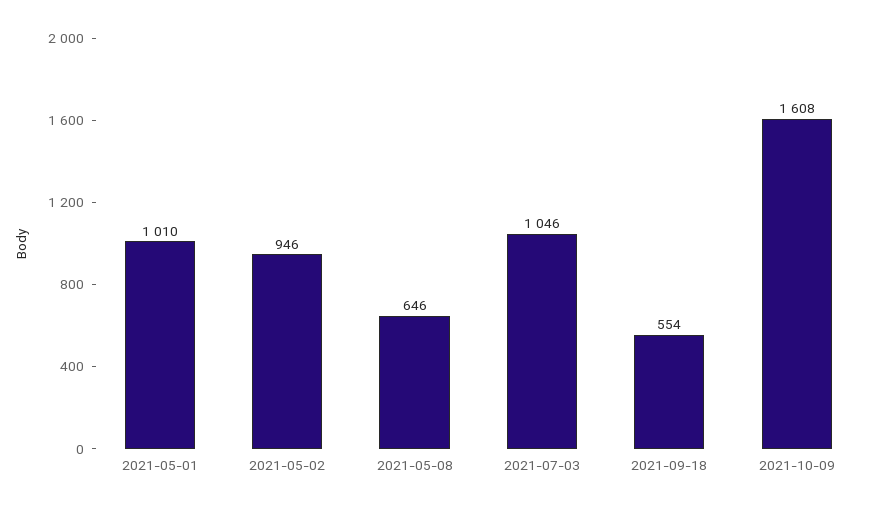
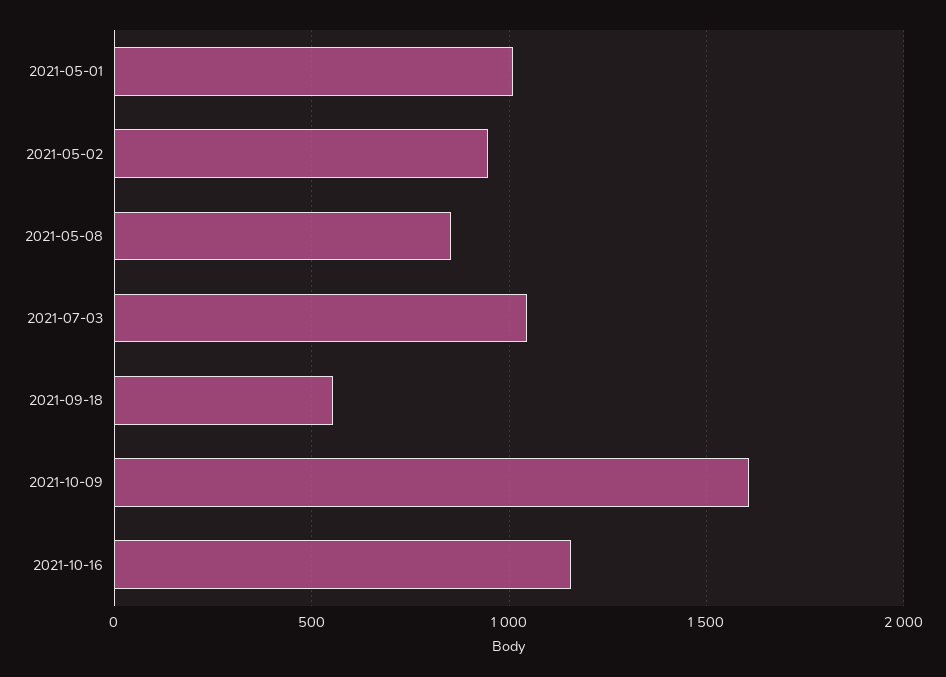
2021-05-08: 646 -> 850
2021-10-16: none -> 1150

